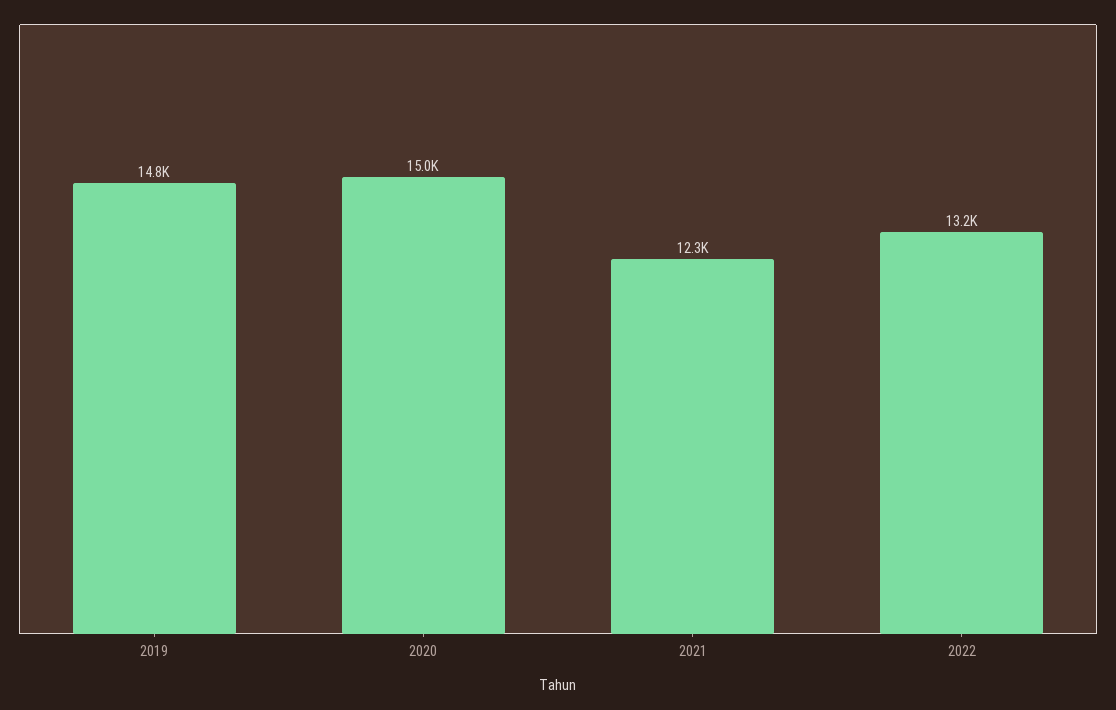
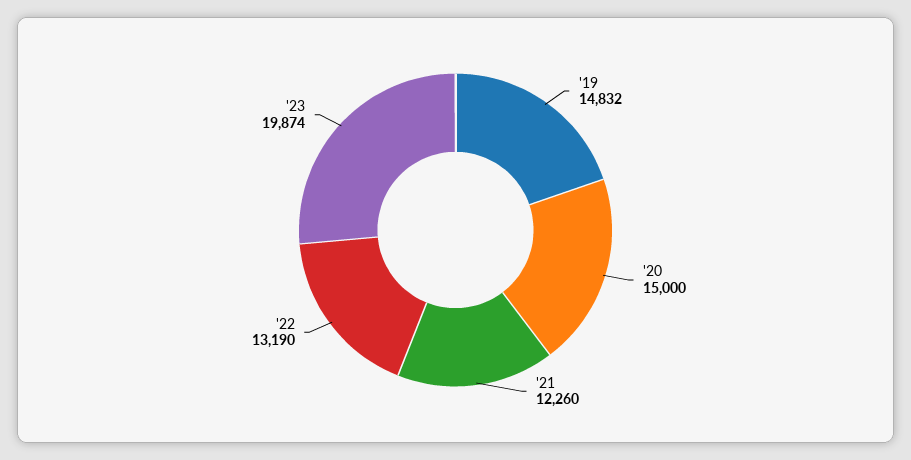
'23: none -> 19874

